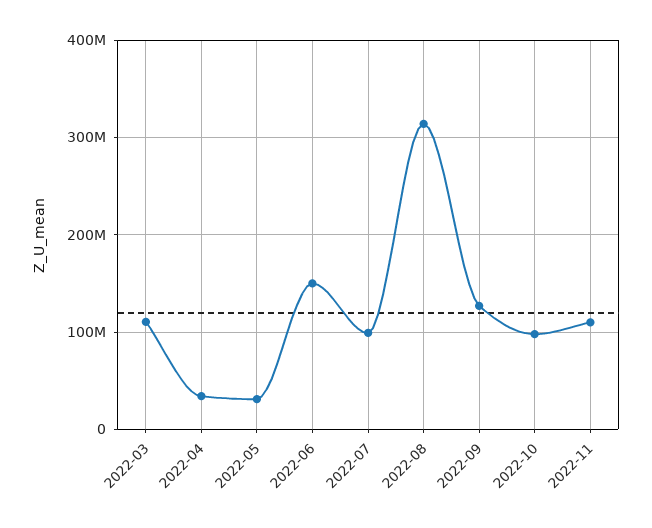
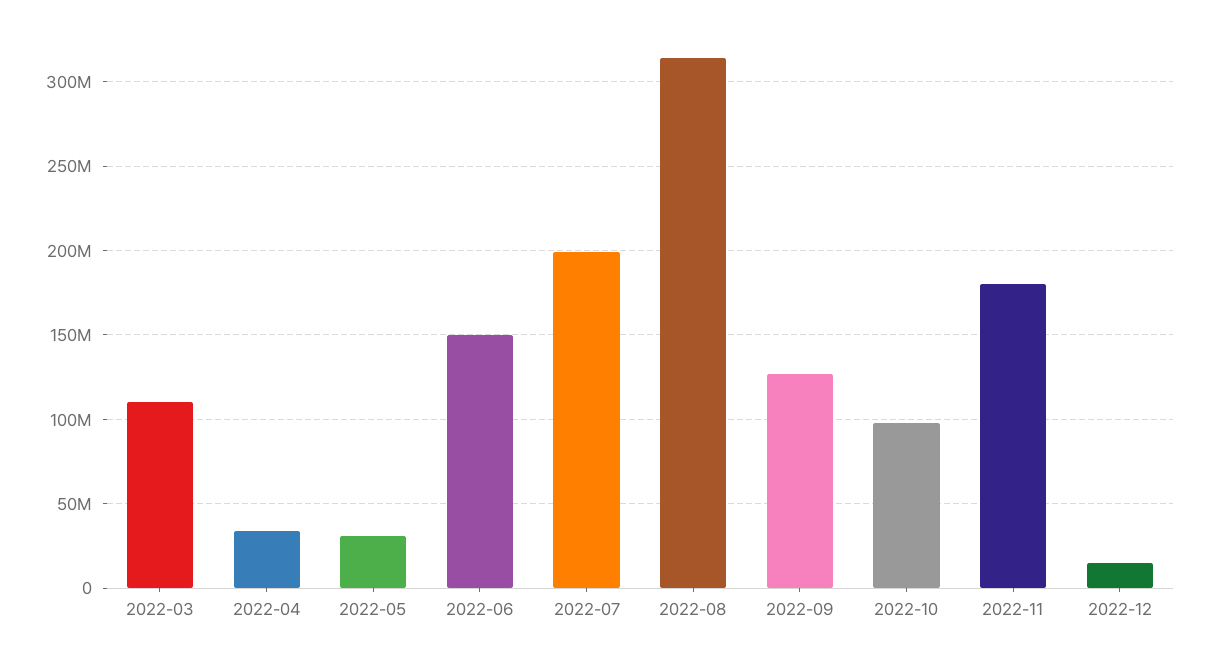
2022-07: 100000000 -> 200000000
2022-11: 110000000 -> 180000000
2022-12: none -> 15000000

